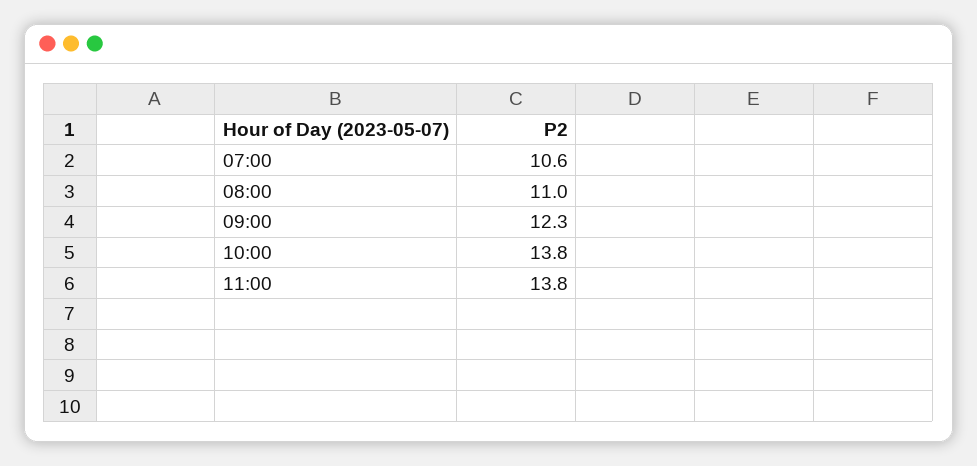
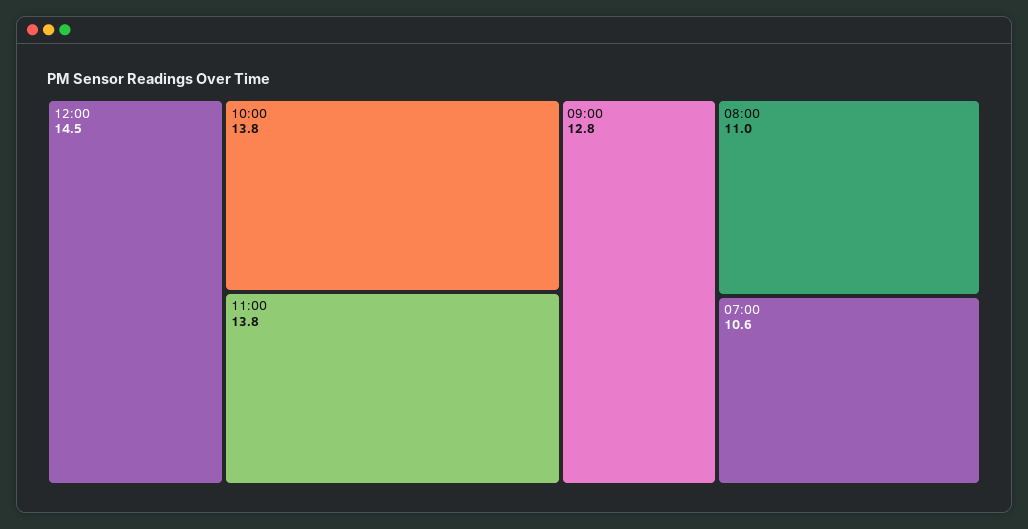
09:00: 12.3 -> 12.8
12:00: none -> 14.5

